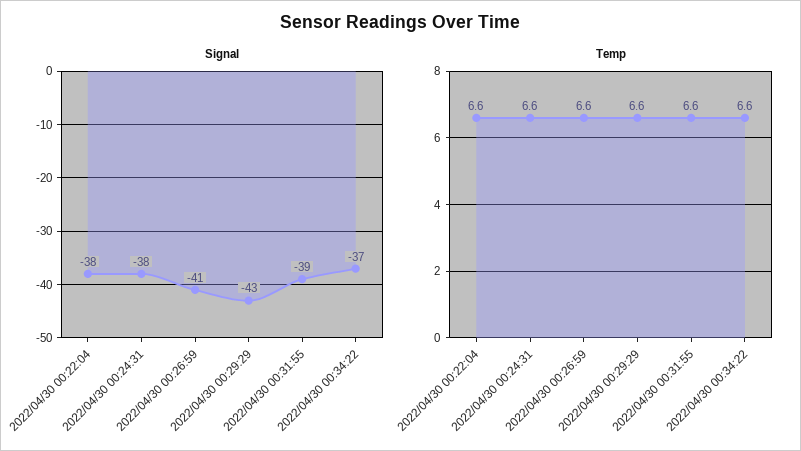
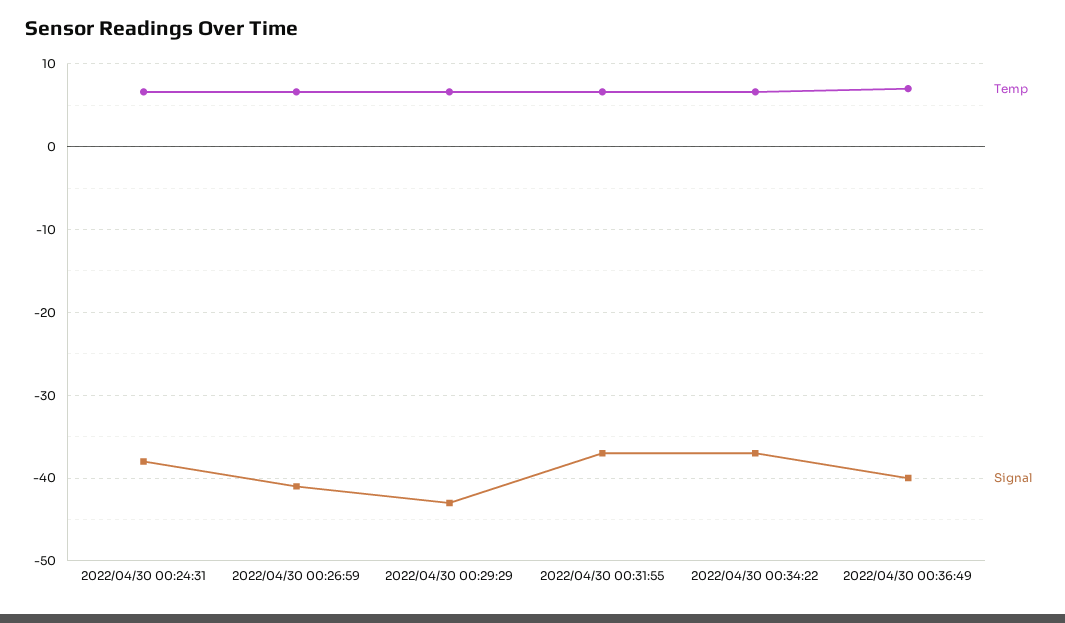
Signal, 2022/04/30 00:22:04: -38 -> none
Signal, 2022/04/30 00:31:55: -39 -> -37
Temp, 2022/04/30 00:22:04: 6.6 -> none
Temp, 2022/04/30 00:36:49: none -> 7
Signal, 2022/04/30 00:36:49: none -> -40

